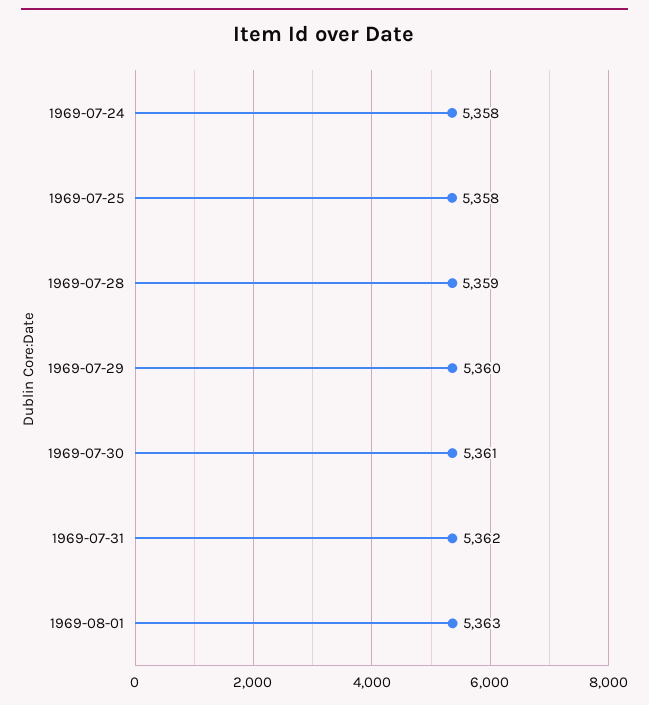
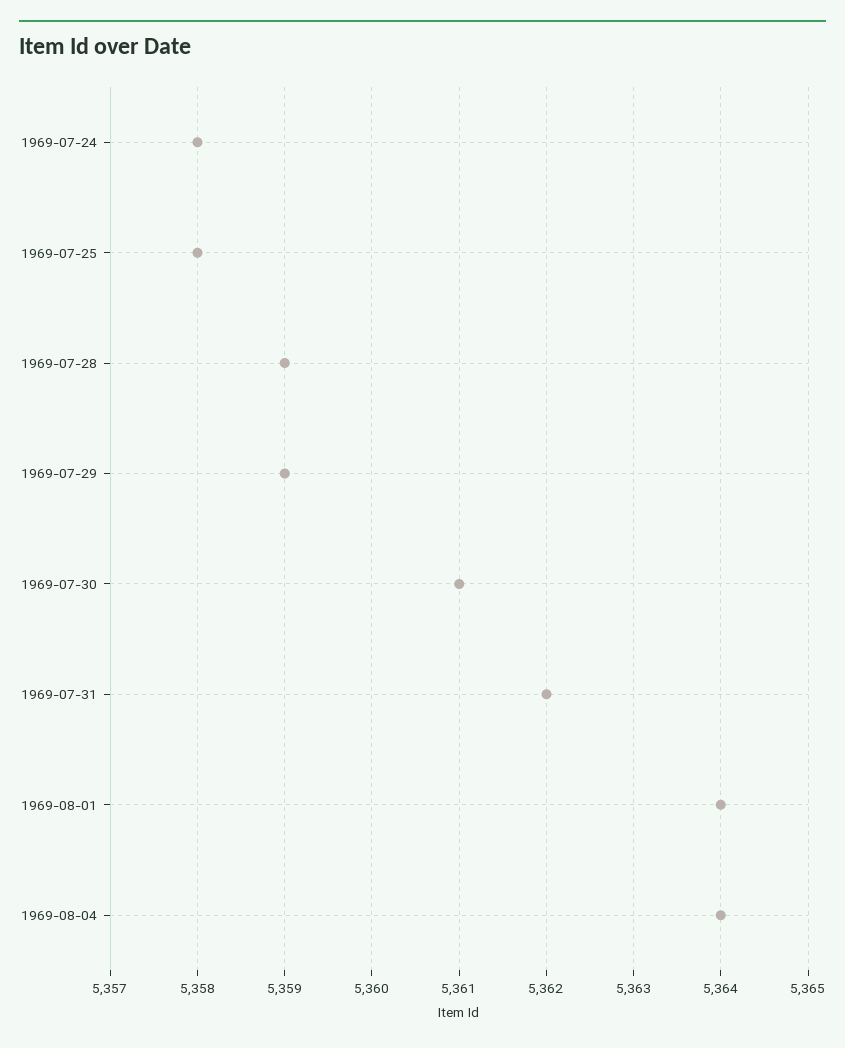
1969-07-29: 5360 -> 5359
1969-08-01: 5363 -> 5364
1969-08-04: none -> 5364

